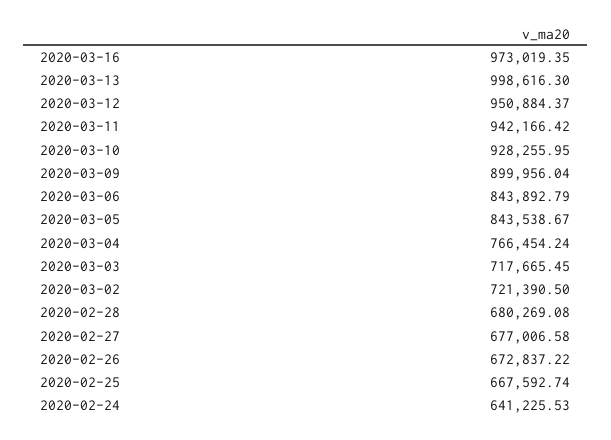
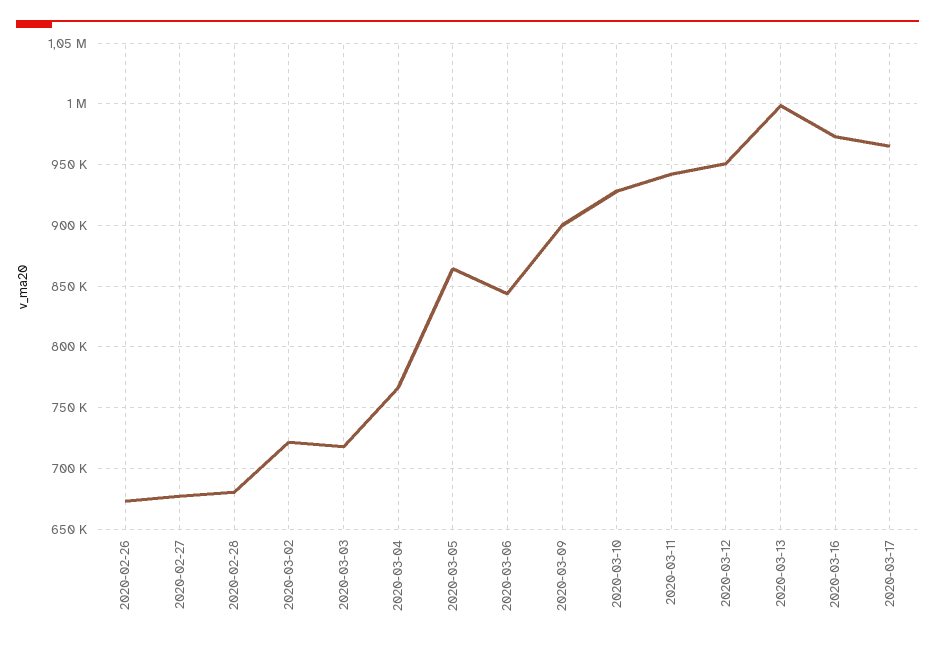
2020-03-05: 843538.67 -> 865000
2020-02-25: 667592.74 -> none
2020-02-24: 641225.53 -> none
2020-03-17: none -> 965000

